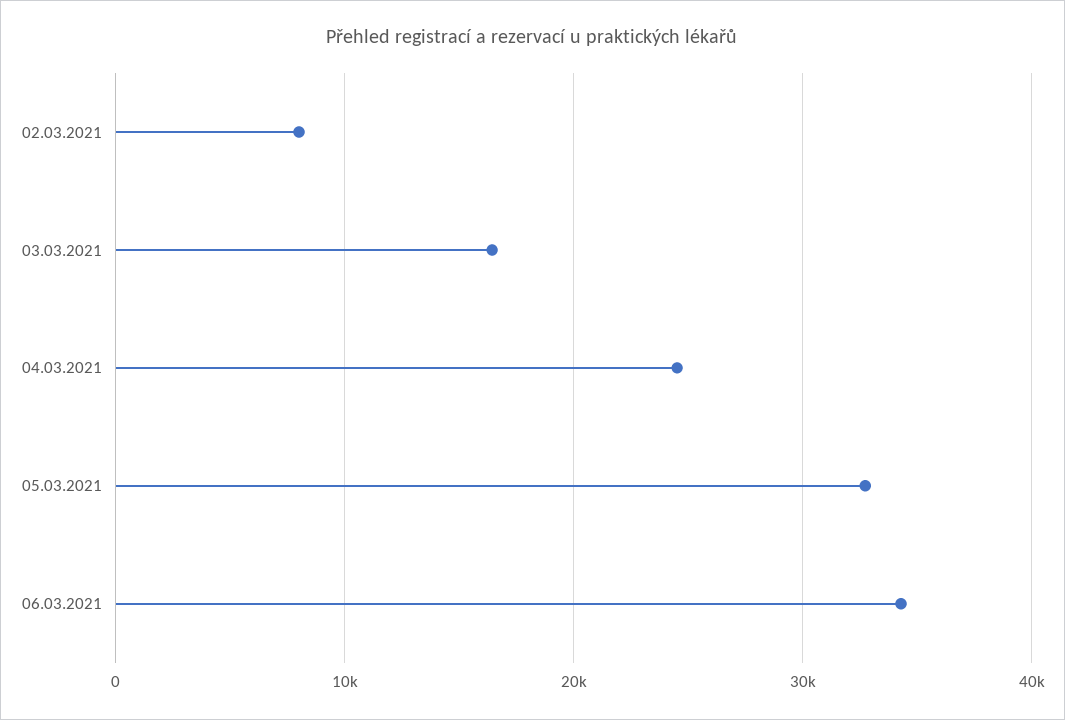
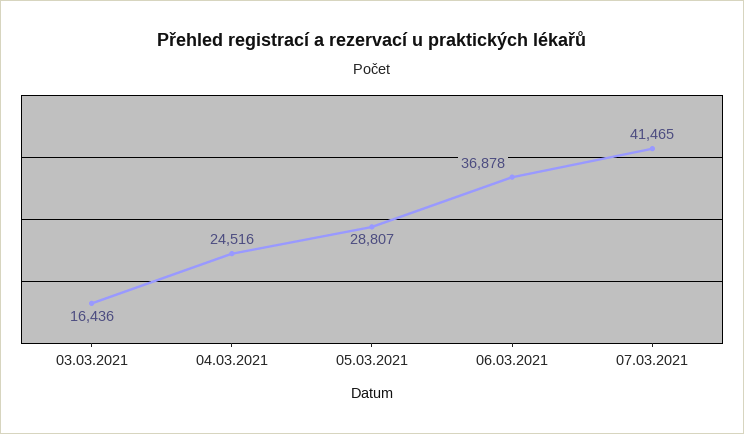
02.03.2021: 8000 -> none
05.03.2021: 33000 -> 28807
06.03.2021: 34000 -> 36878
07.03.2021: none -> 41465

